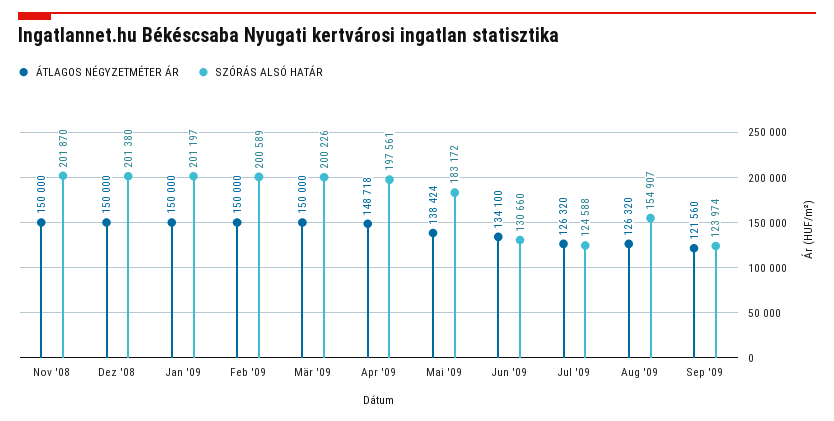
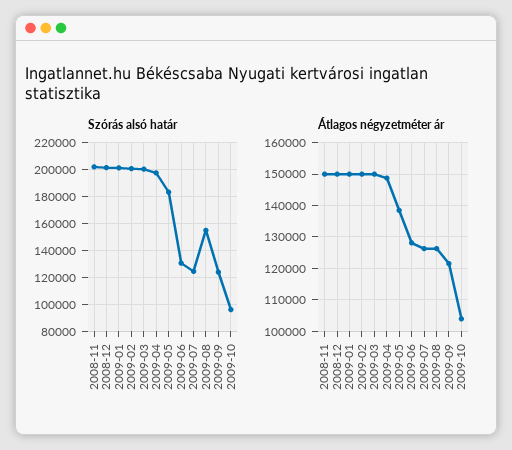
ÁTLAGOS NÉGYZETMÉTER ÁR, Jun '09: 134100 -> 128000
SZÓRÁS ALSÓ HATÁR, 2009-10: none -> 95000
ÁTLAGOS NÉGYZETMÉTER ÁR, 2009-10: none -> 104000

